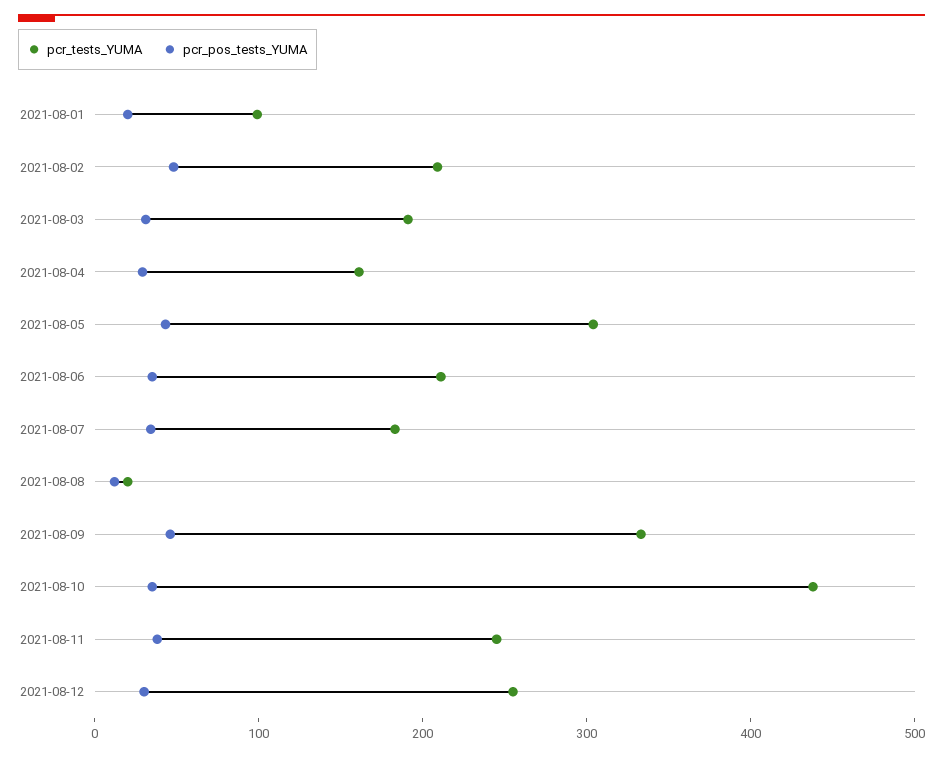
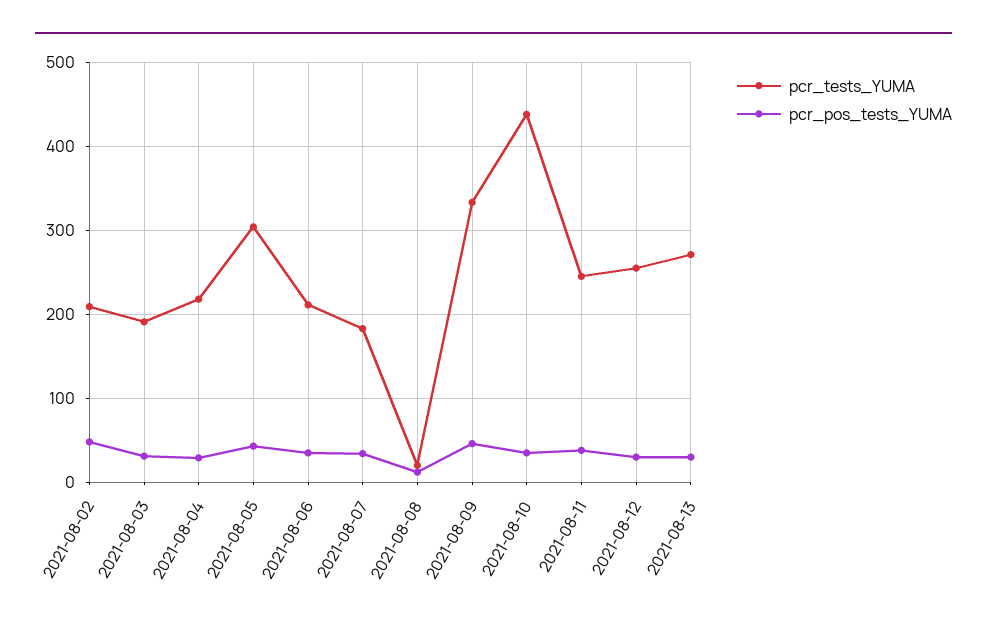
pcr_tests_YUMA, 2021-08-01: 100 -> none
pcr_pos_tests_YUMA, 2021-08-01: 20 -> none
pcr_tests_YUMA, 2021-08-04: 160 -> 220
pcr_tests_YUMA, 2021-08-13: none -> 270
pcr_pos_tests_YUMA, 2021-08-13: none -> 30

